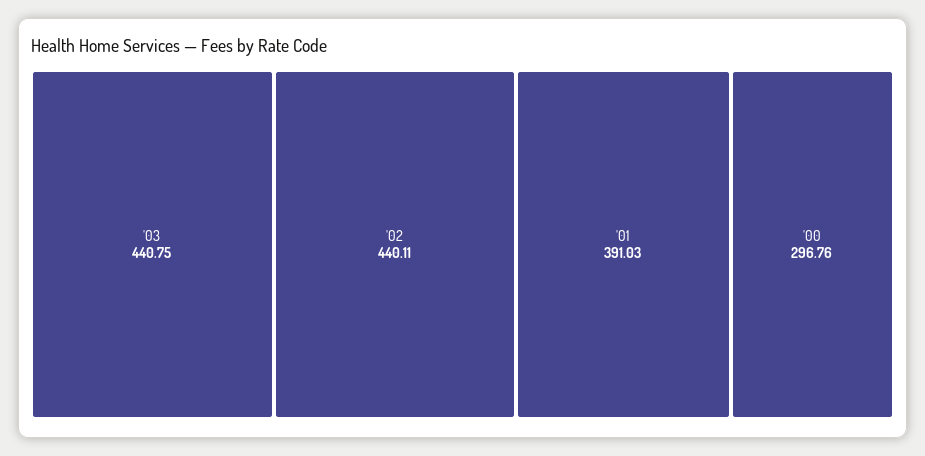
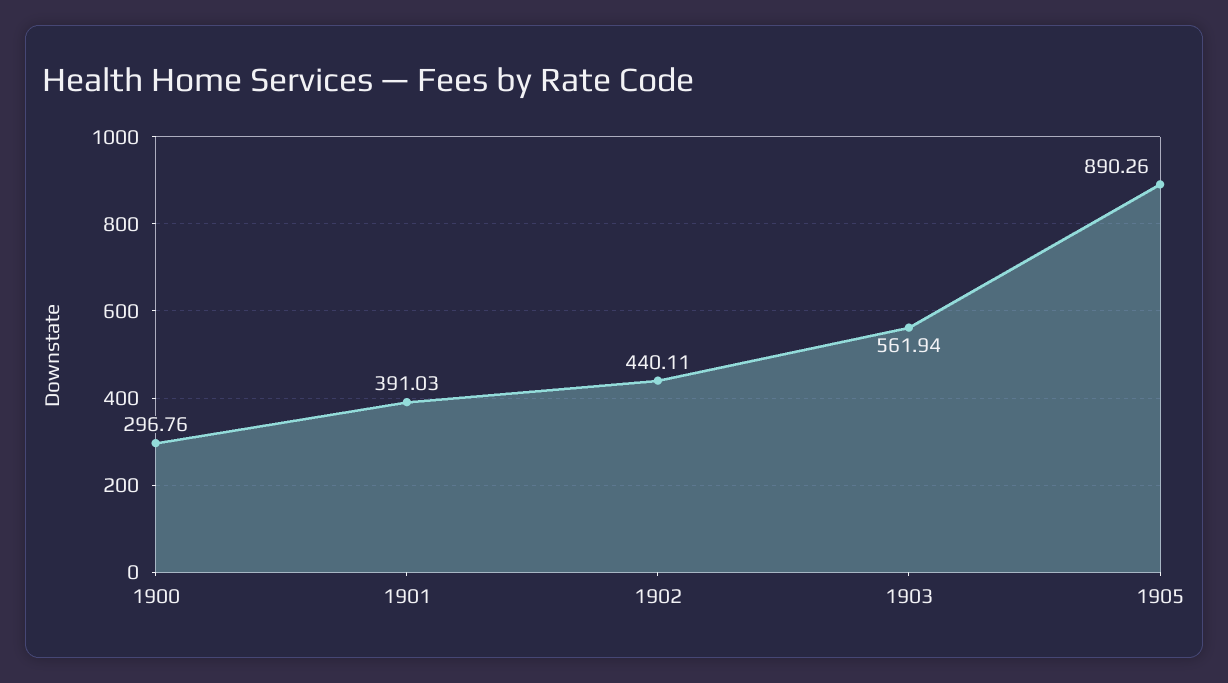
'03: 440.75 -> 561.94
1905: none -> 890.26

